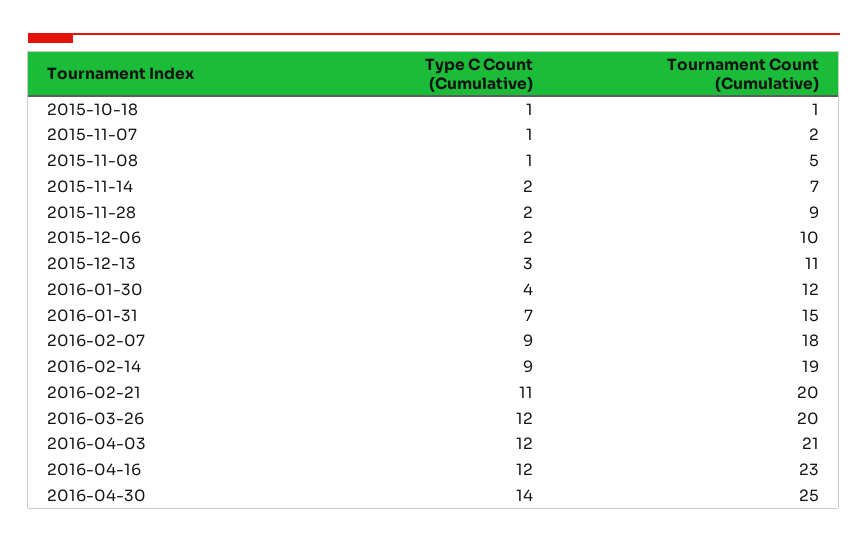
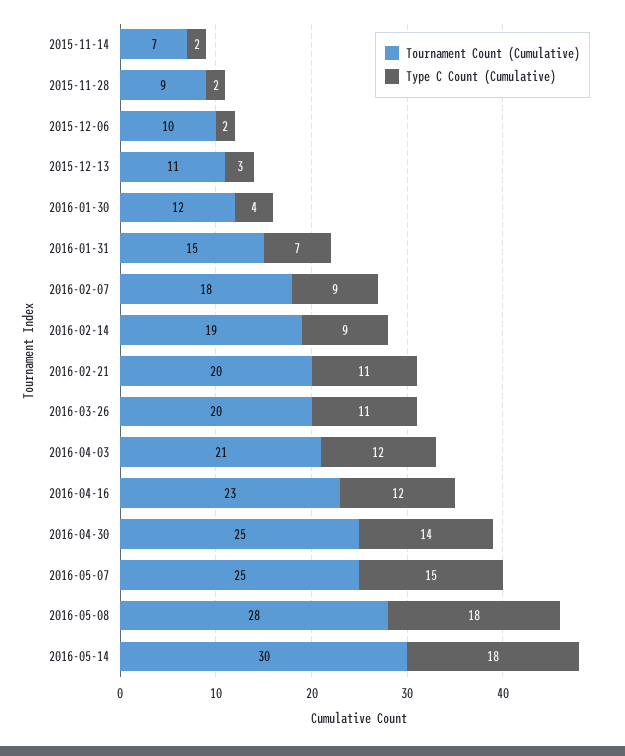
Type C Count (Cumulative), 2015-10-18: 1 -> none
Tournament Count (Cumulative), 2015-10-18: 1 -> none
Type C Count (Cumulative), 2015-11-07: 1 -> none
Tournament Count (Cumulative), 2015-11-07: 2 -> none
Type C Count (Cumulative), 2015-11-08: 1 -> none
Tournament Count (Cumulative), 2015-11-08: 5 -> none
Type C Count (Cumulative), 2016-03-26: 12 -> 11
Tournament Count (Cumulative), 2016-05-07: none -> 25
Type C Count (Cumulative), 2016-05-07: none -> 15
Tournament Count (Cumulative), 2016-05-08: none -> 28
Type C Count (Cumulative), 2016-05-08: none -> 18
Tournament Count (Cumulative), 2016-05-14: none -> 30
Type C Count (Cumulative), 2016-05-14: none -> 18

